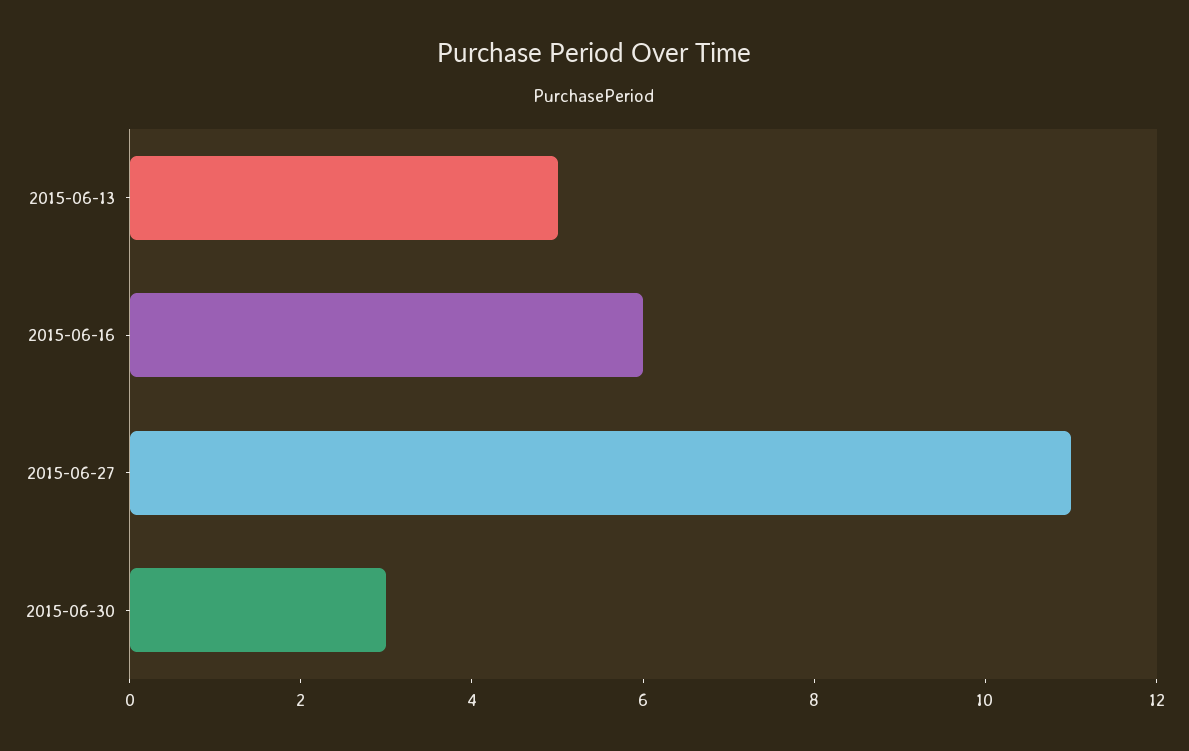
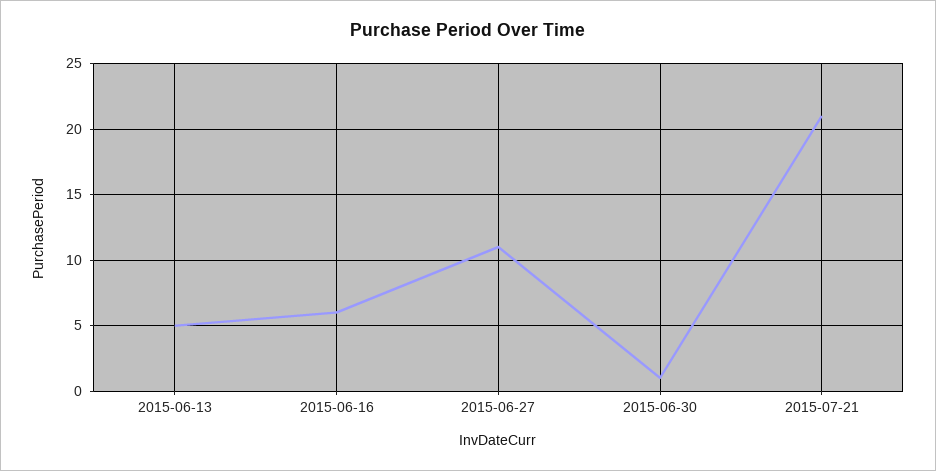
2015-06-30: 3 -> 1
2015-07-21: none -> 21

